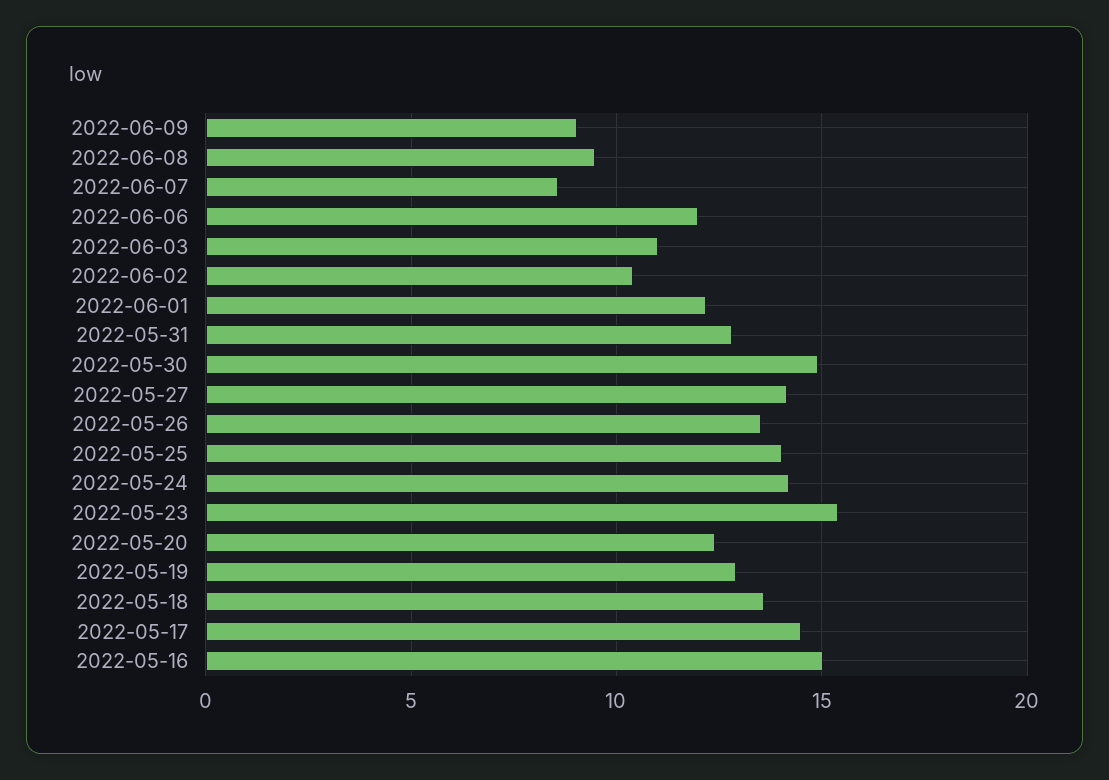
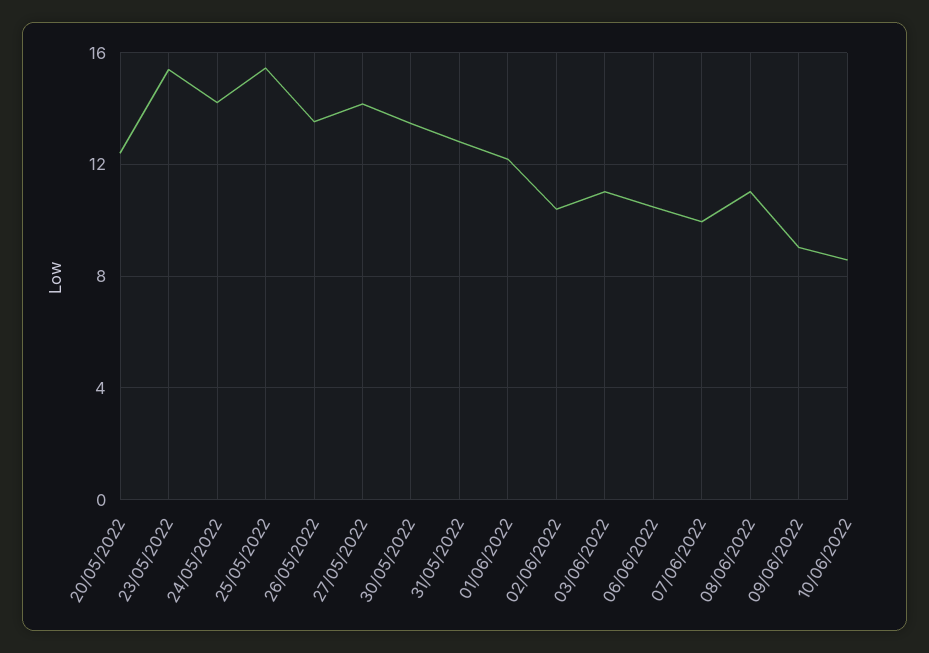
2022-06-08: 9.5 -> 11
2022-06-07: 8.5 -> 10
2022-06-06: 12 -> 10.5
2022-05-30: 15 -> 13.5
2022-05-25: 14 -> 15.5
2022-05-19: 13 -> none
2022-05-18: 13.5 -> none
2022-05-17: 14.5 -> none
2022-05-16: 15 -> none
10/06/2022: none -> 8.5

